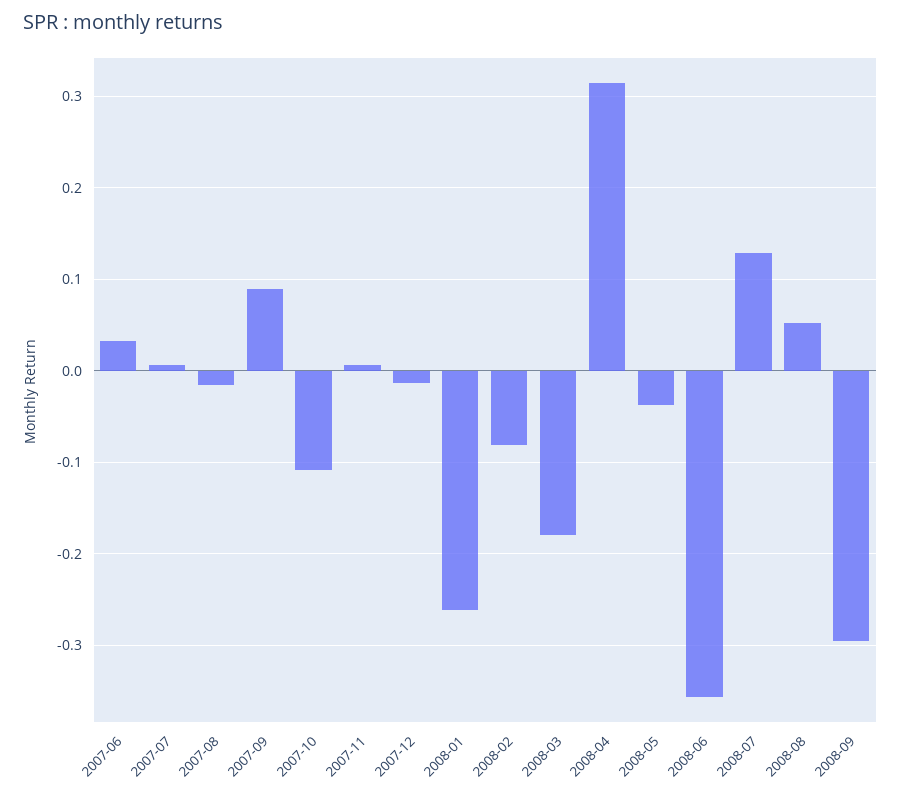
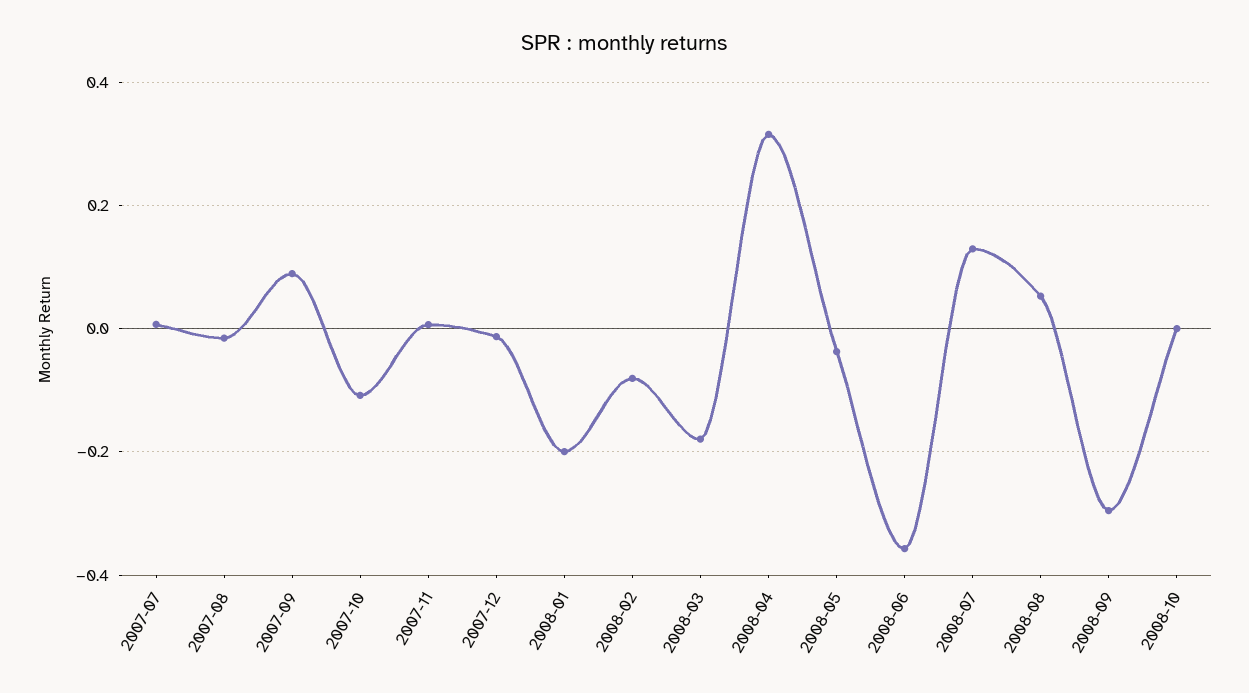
2007-06: 0.03 -> none
2008-01: -0.26 -> -0.2
2008-10: none -> 0

